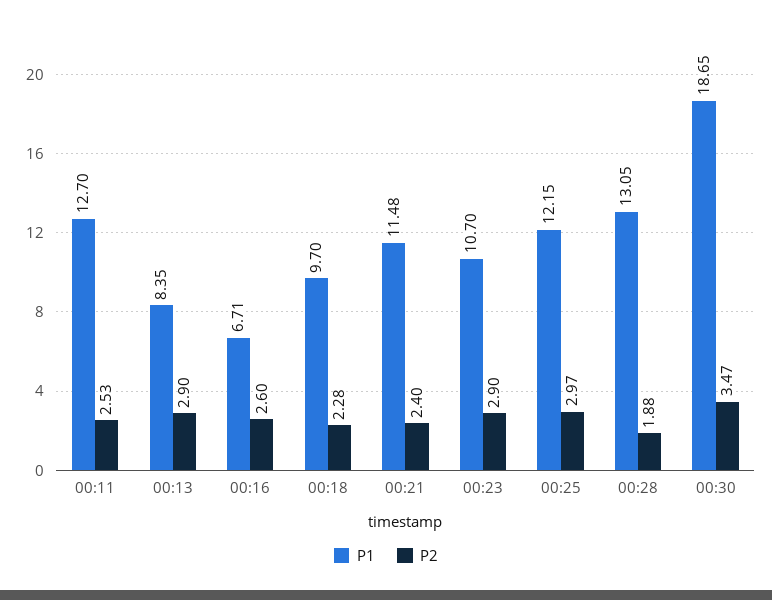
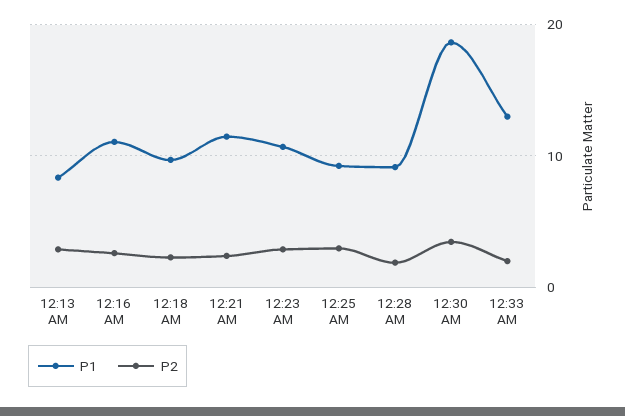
P1, 00:11: 12.7 -> none
P2, 00:11: 2.53 -> none
P1, 00:16: 6.71 -> 11
P1, 00:25: 12.15 -> 9
P1, 00:28: 13.05 -> 9
P1, 12:33 AM: none -> 13
P2, 12:33 AM: none -> 2

